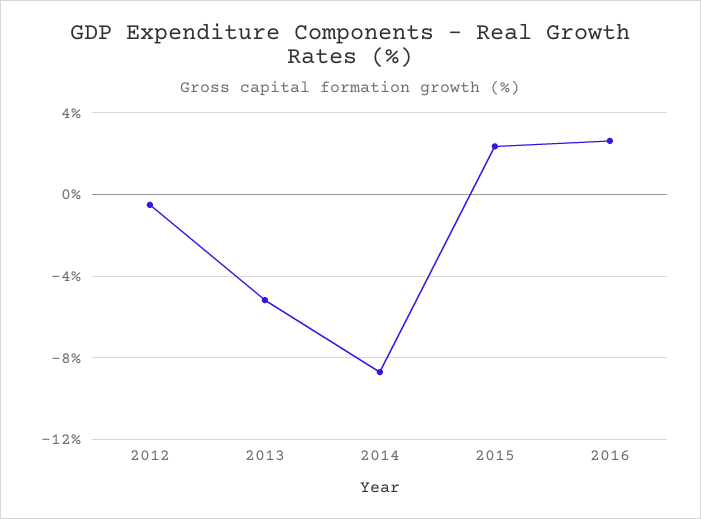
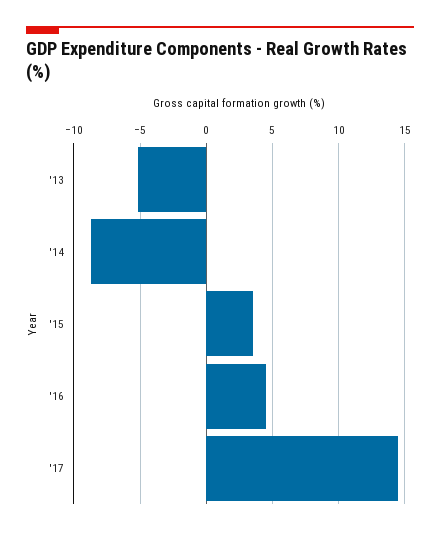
2012: -0.5 -> none
2015: 2.5 -> 3.5
2016: 2.5 -> 4.5
'17: none -> 14.5

